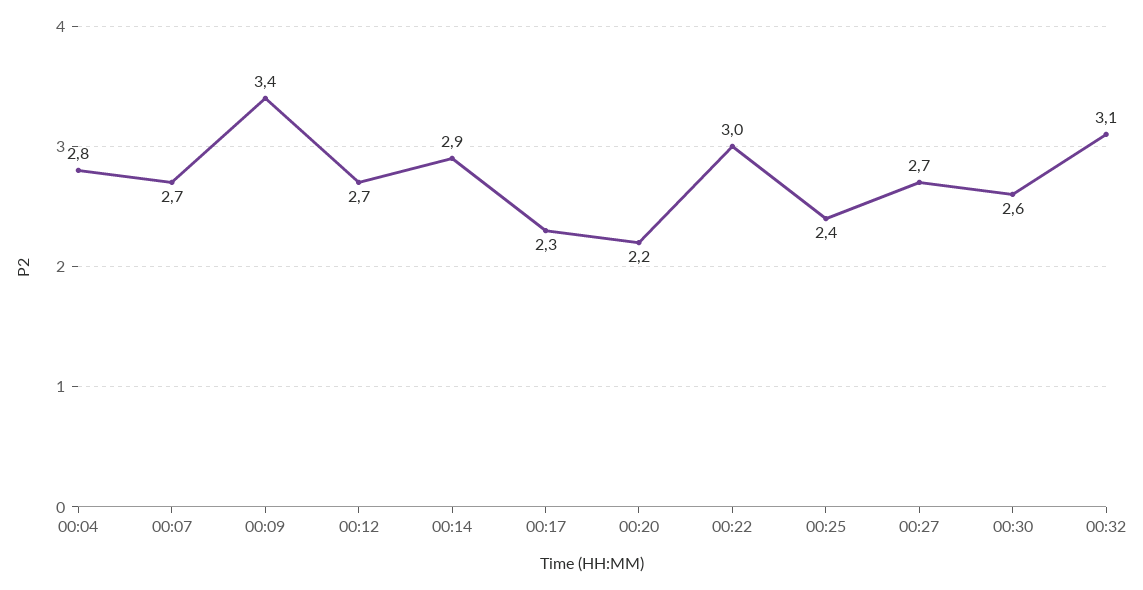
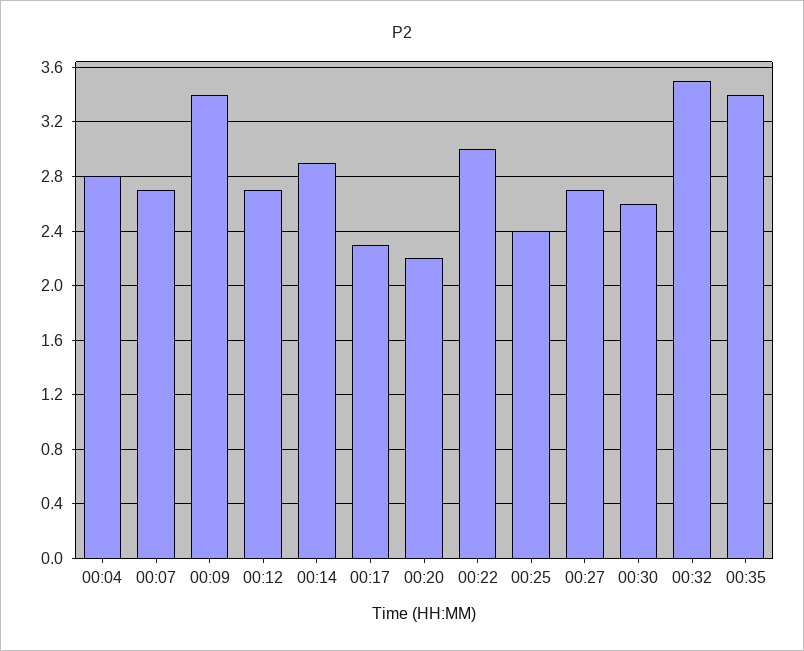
00:32: 3.1 -> 3.5
00:35: none -> 3.4

